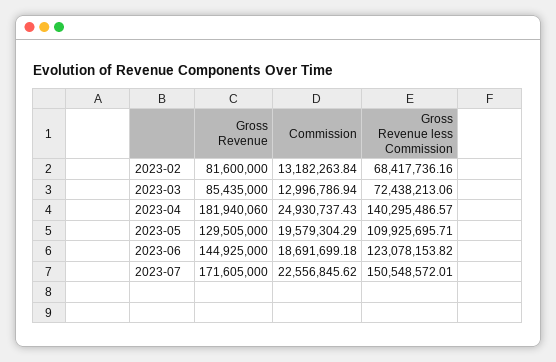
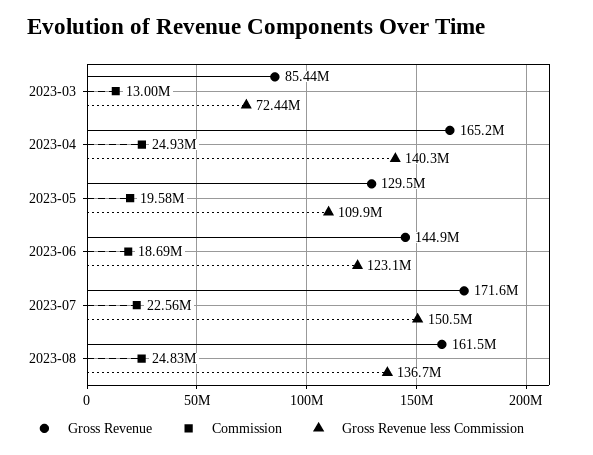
Gross Revenue, 2023-02: 81600000 -> none
Commission, 2023-02: 13182263.84 -> none
Gross Revenue less Commission, 2023-02: 68417736.16 -> none
Gross Revenue, 2023-04: 181940060 -> 165200000
Gross Revenue, 2023-08: none -> 161500000
Commission, 2023-08: none -> 24830000
Gross Revenue less Commission, 2023-08: none -> 136700000

